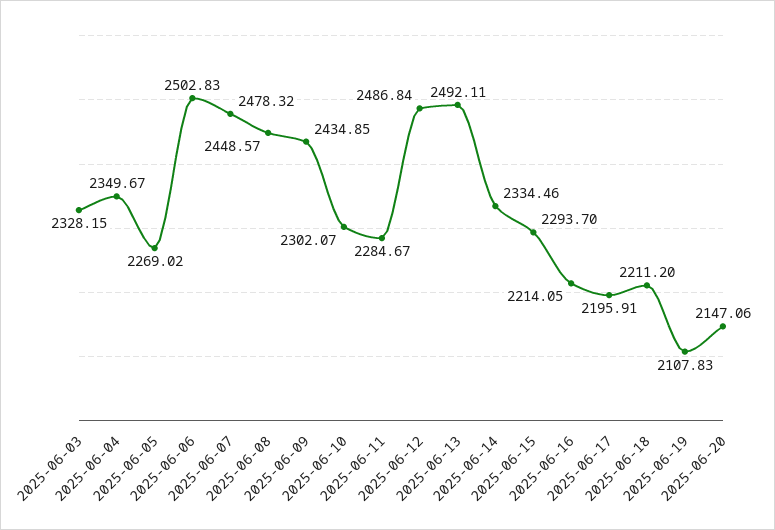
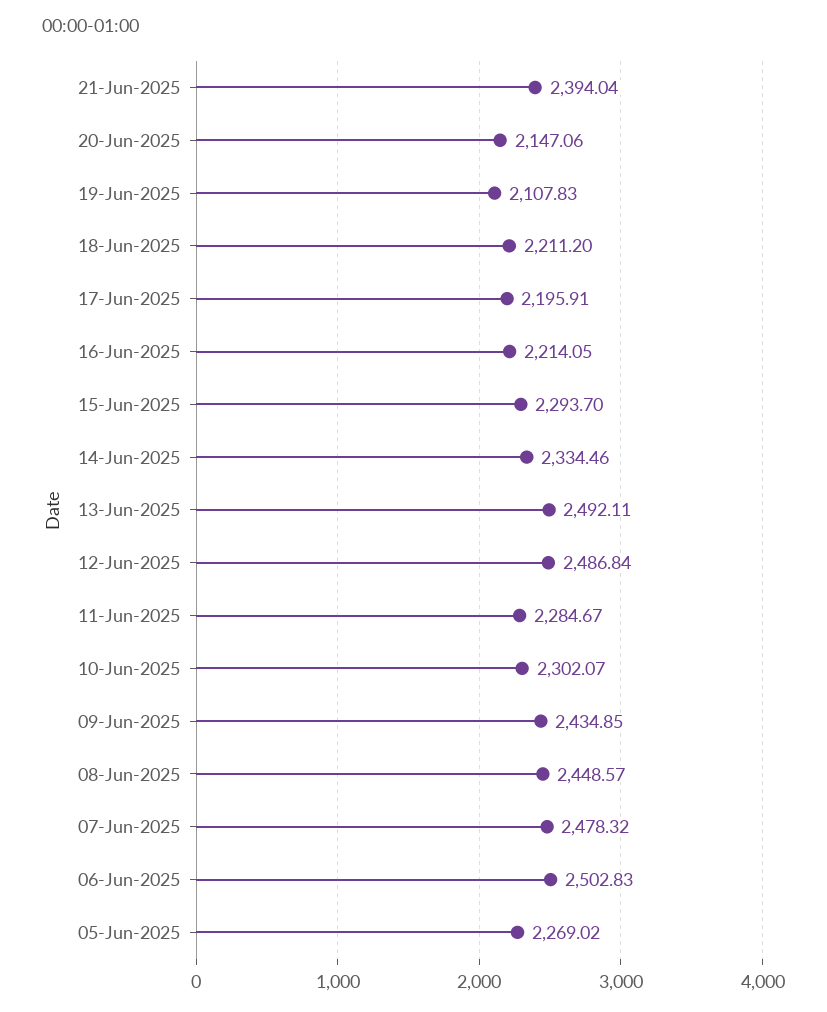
2025-06-03: 2328.15 -> none
2025-06-04: 2349.67 -> none
21-Jun-2025: none -> 2394.04

